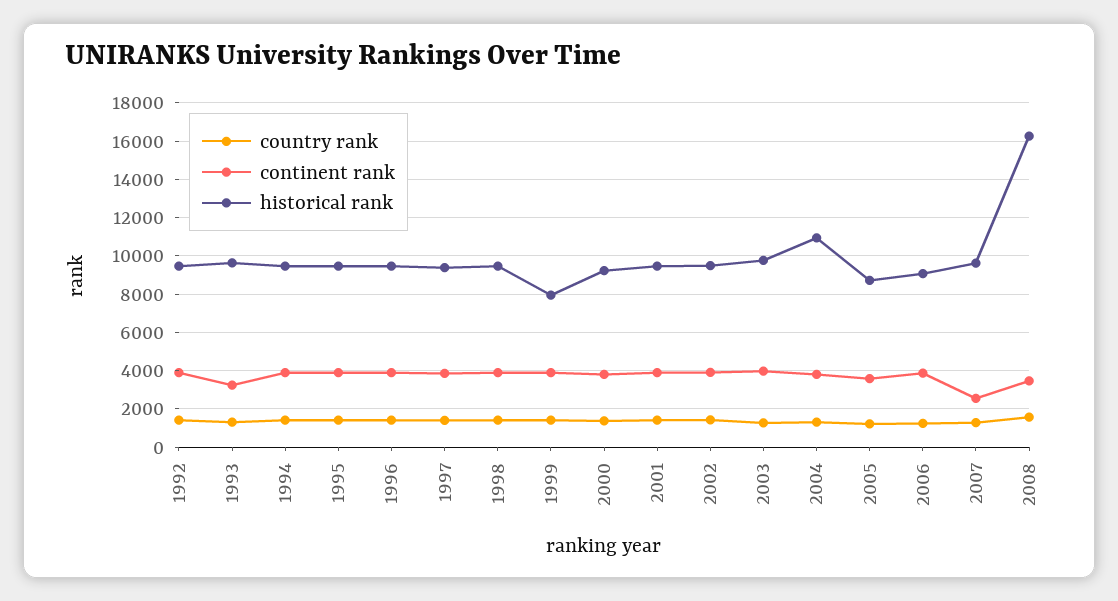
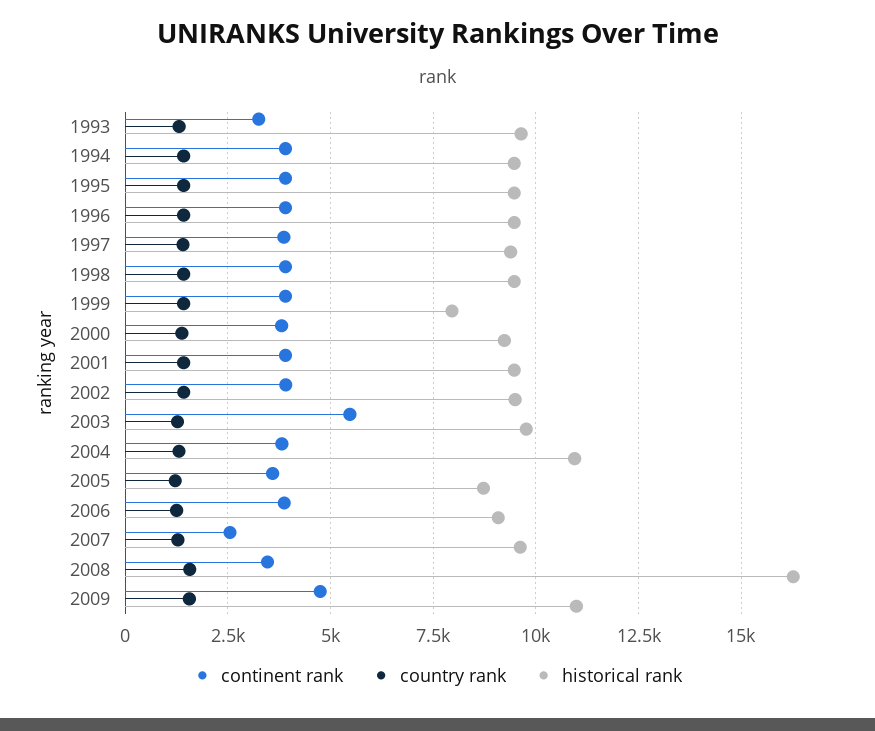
country rank, 1992: 1500 -> none
continent rank, 1992: 4000 -> none
historical rank, 1992: 9500 -> none
continent rank, 2003: 4000 -> 5500
continent rank, 2009: none -> 4750
country rank, 2009: none -> 1500
historical rank, 2009: none -> 11000

